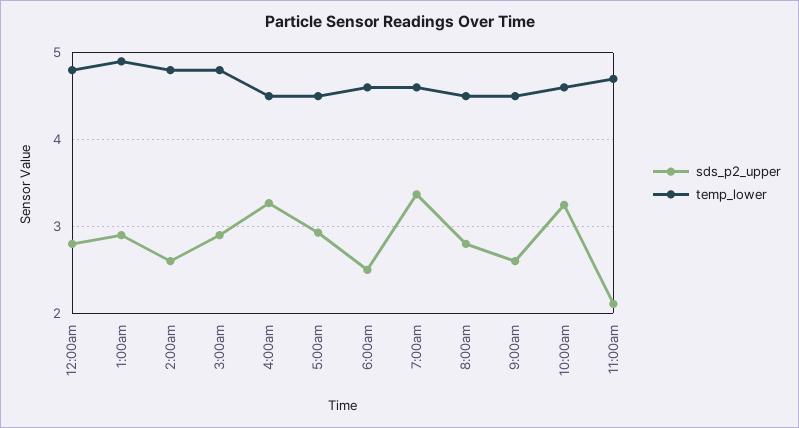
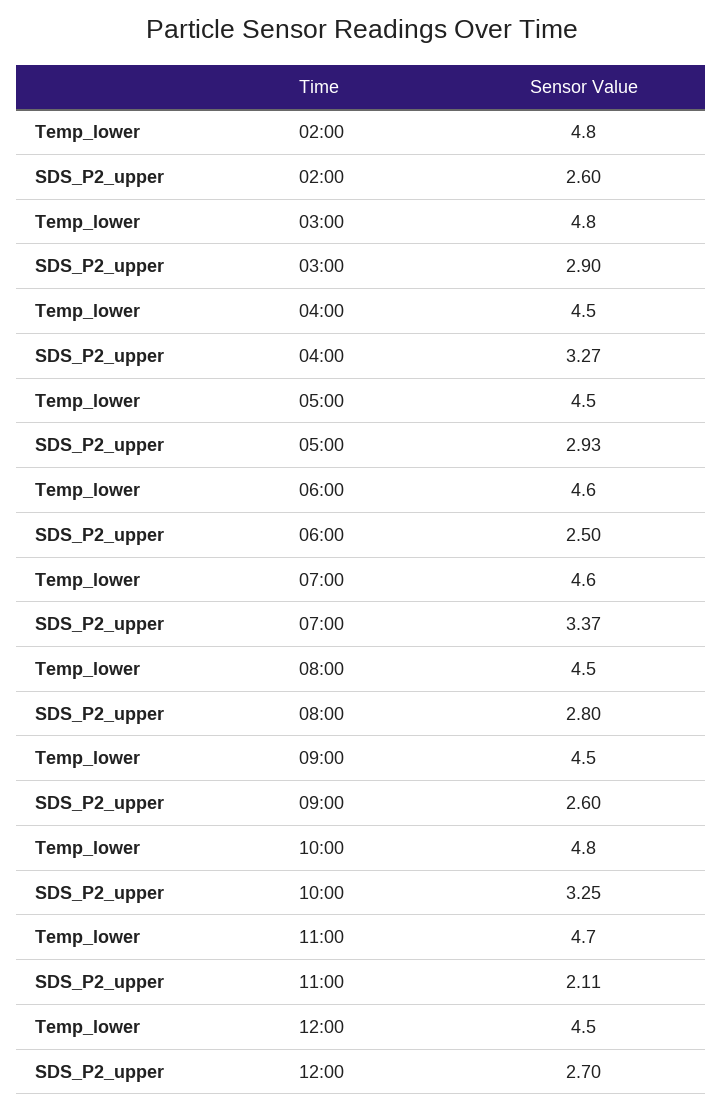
sds_p2_upper, 12:00am: 2.8 -> none
temp_lower, 12:00am: 4.8 -> none
sds_p2_upper, 1:00am: 2.9 -> none
temp_lower, 1:00am: 4.9 -> none
temp_lower, 10:00am: 4.6 -> 4.8
temp_lower, 12:00: none -> 4.5
sds_p2_upper, 12:00: none -> 2.7

